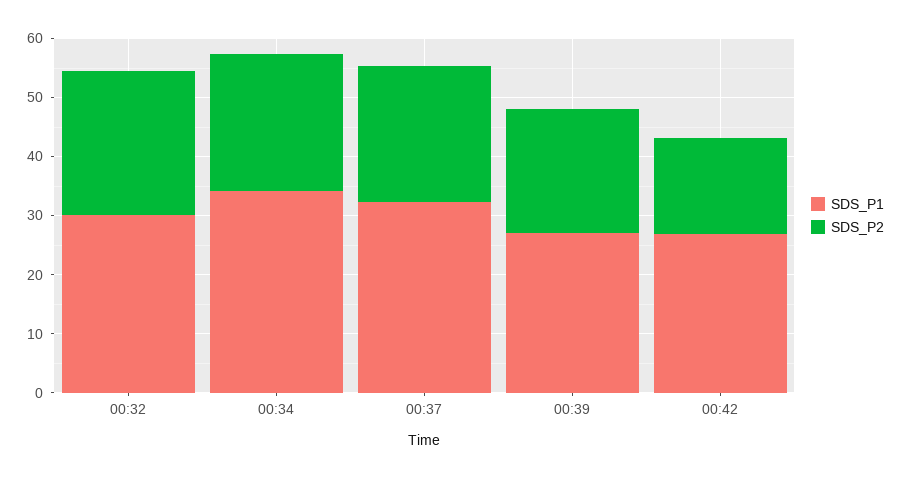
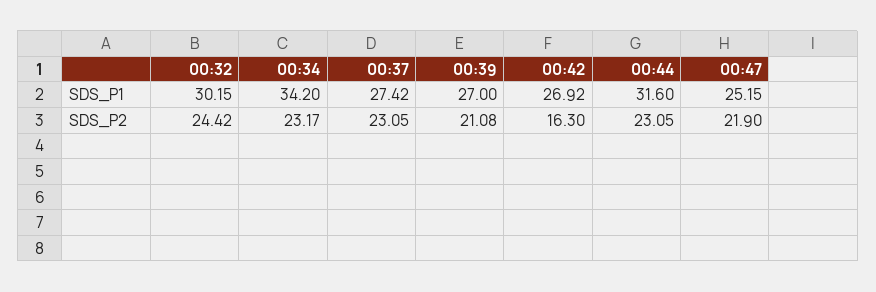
SDS_P1, 00:37: 32 -> 27.42
SDS_P1, 00:44: none -> 31.6
SDS_P1, 00:47: none -> 25.15
SDS_P2, 00:44: none -> 23.05
SDS_P2, 00:47: none -> 21.9

